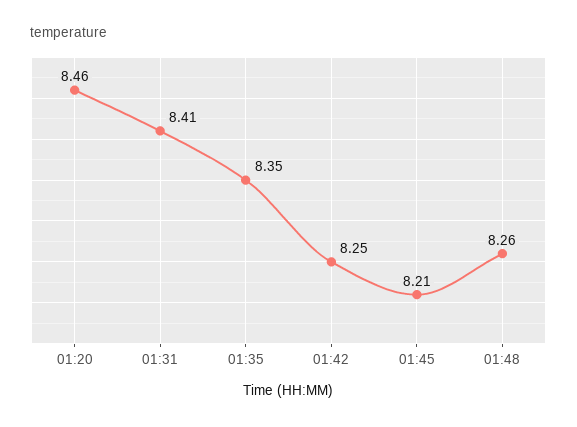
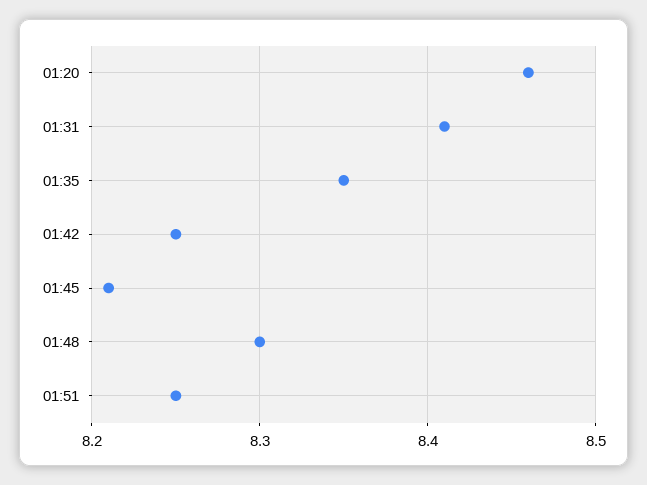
01:48: 8.26 -> 8.3
01:51: none -> 8.25

